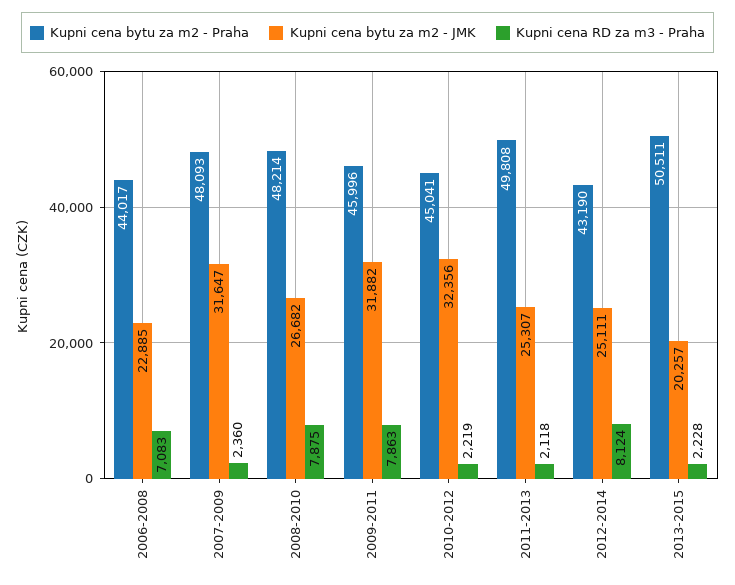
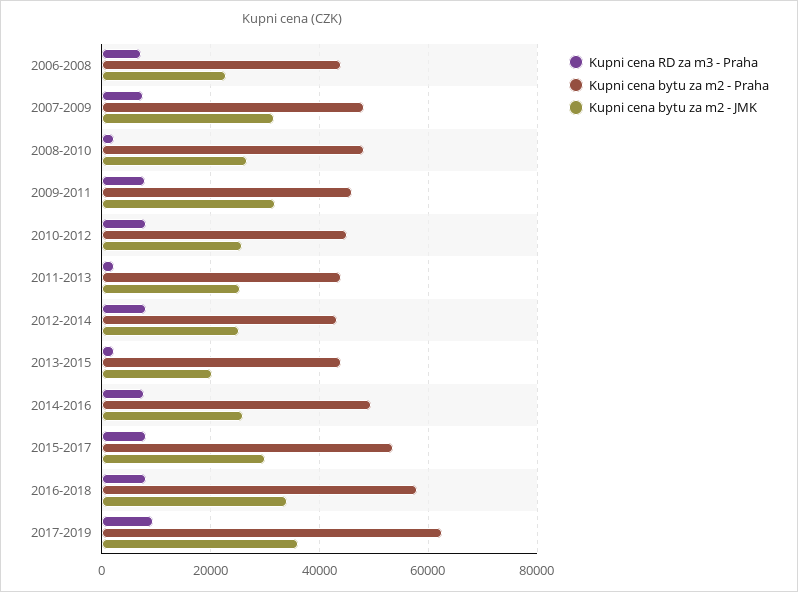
Kupni cena RD za m3 - Praha, 2007-2009: 2360 -> 8000
Kupni cena RD za m3 - Praha, 2008-2010: 7875 -> 2000
Kupni cena bytu za m2 - JMK, 2010-2012: 32356 -> 26000
Kupni cena RD za m3 - Praha, 2010-2012: 2219 -> 8000
Kupni cena bytu za m2 - Praha, 2011-2013: 49808 -> 44000
Kupni cena bytu za m2 - Praha, 2013-2015: 50511 -> 44000
Kupni cena RD za m3 - Praha, 2014-2016: none -> 8000
Kupni cena bytu za m2 - Praha, 2014-2016: none -> 50000
Kupni cena bytu za m2 - JMK, 2014-2016: none -> 26000
Kupni cena RD za m3 - Praha, 2015-2017: none -> 8000
Kupni cena bytu za m2 - Praha, 2015-2017: none -> 54000
Kupni cena bytu za m2 - JMK, 2015-2017: none -> 30000
Kupni cena RD za m3 - Praha, 2016-2018: none -> 8000
Kupni cena bytu za m2 - Praha, 2016-2018: none -> 58000
Kupni cena bytu za m2 - JMK, 2016-2018: none -> 34000
Kupni cena RD za m3 - Praha, 2017-2019: none -> 10000
Kupni cena bytu za m2 - Praha, 2017-2019: none -> 62000
Kupni cena bytu za m2 - JMK, 2017-2019: none -> 36000

